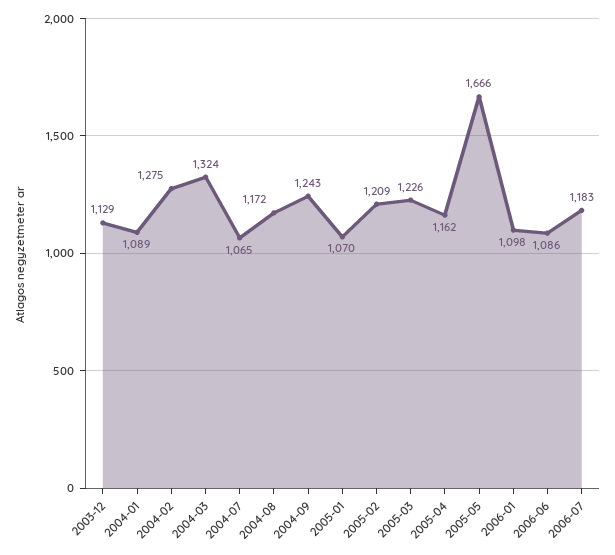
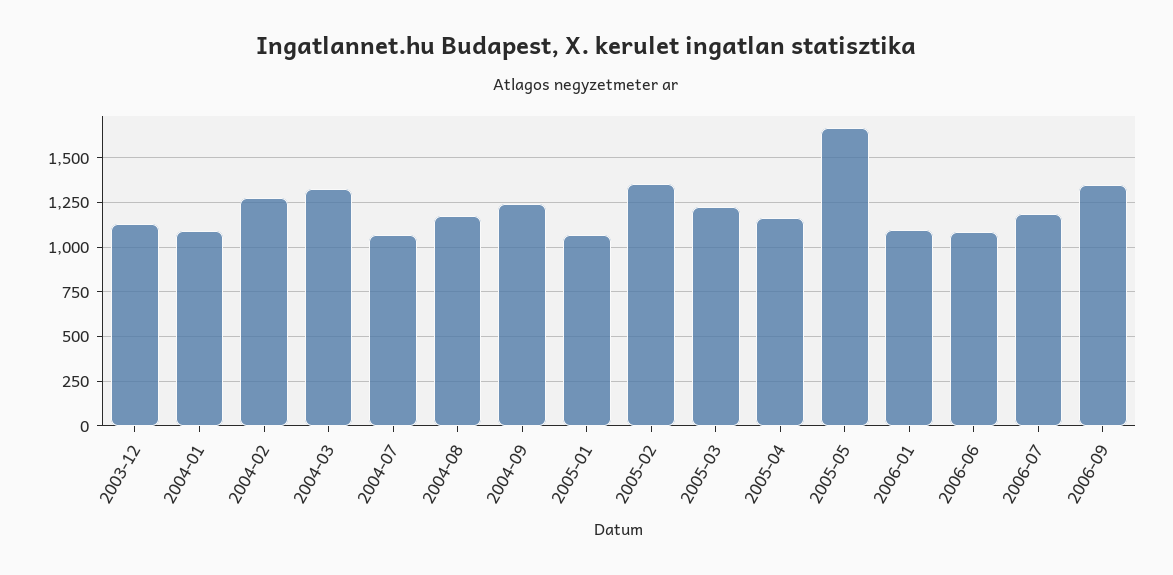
2005-02: 1209 -> 1350
2006-09: none -> 1350

